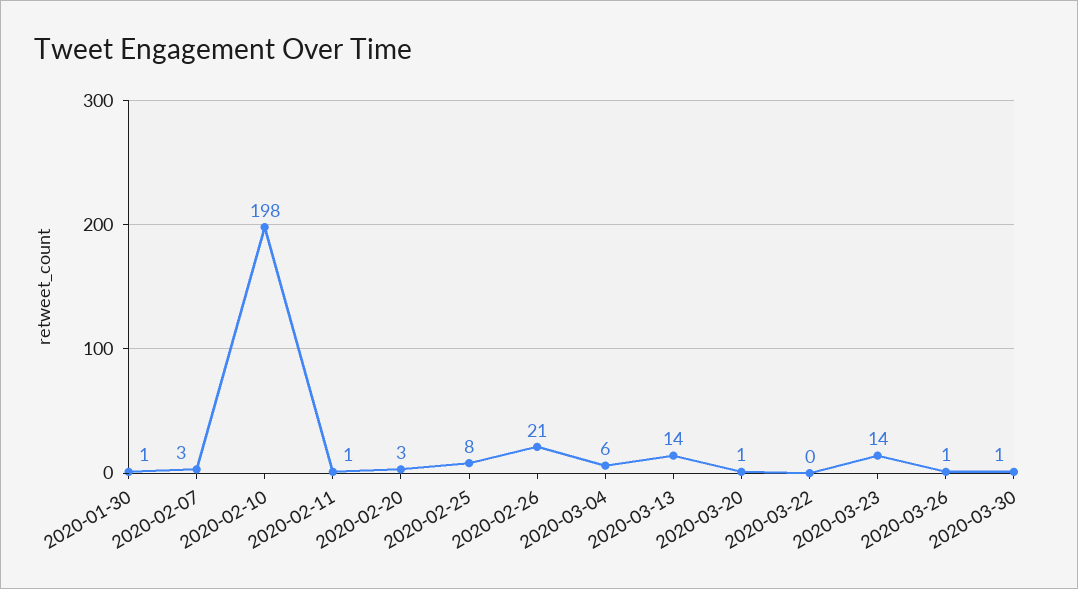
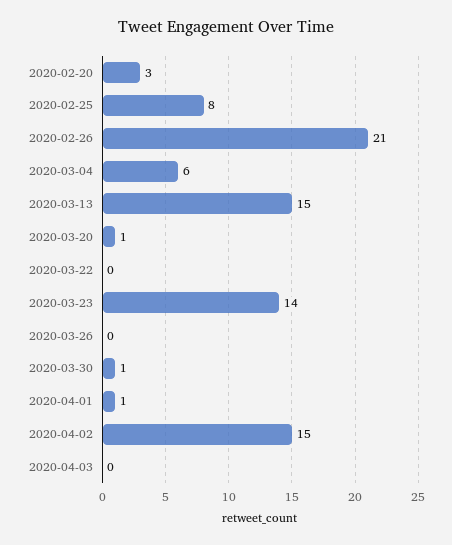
2020-01-30: 1 -> none
2020-02-07: 3 -> none
2020-02-10: 198 -> none
2020-02-11: 1 -> none
2020-03-13: 14 -> 15
2020-03-26: 1 -> 0
2020-04-01: none -> 1
2020-04-02: none -> 15
2020-04-03: none -> 0

